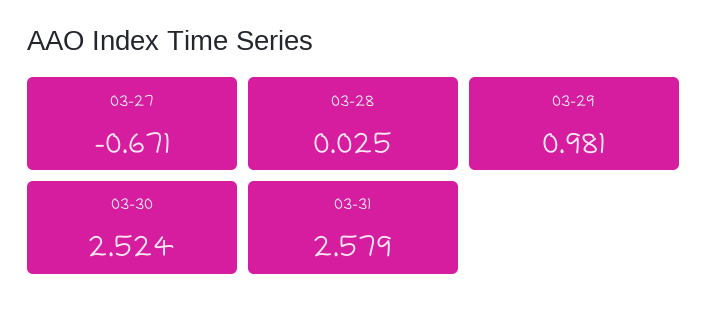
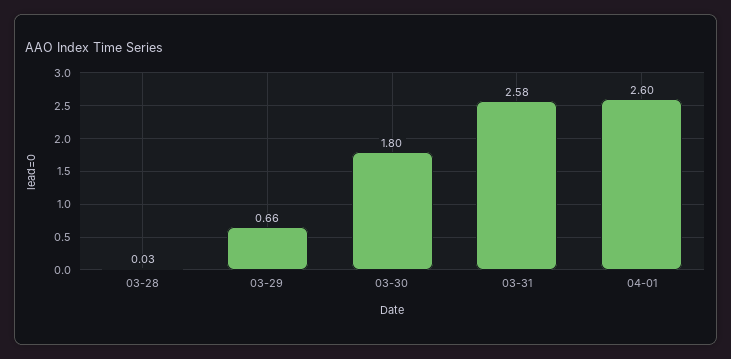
03-27: -0.671 -> none
03-29: 0.981 -> 0.66
03-30: 2.524 -> 1.8
04-01: none -> 2.6

